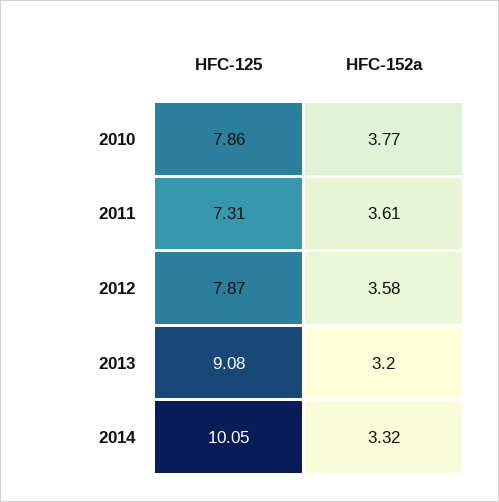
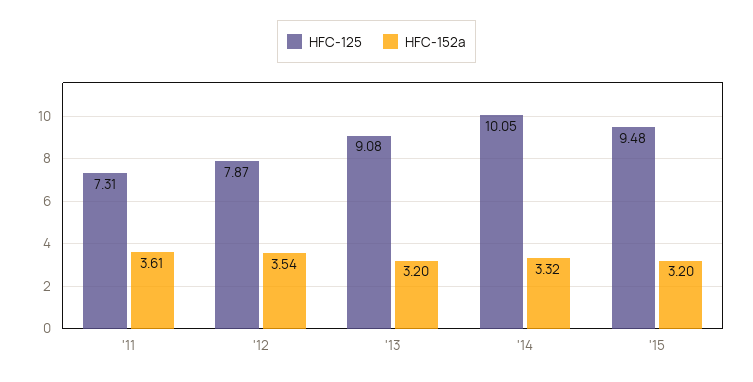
HFC-125, 2010: 7.86 -> none
HFC-152a, 2010: 3.77 -> none
HFC-152a, 2012: 3.58 -> 3.54
HFC-125, '15: none -> 9.48
HFC-152a, '15: none -> 3.2

